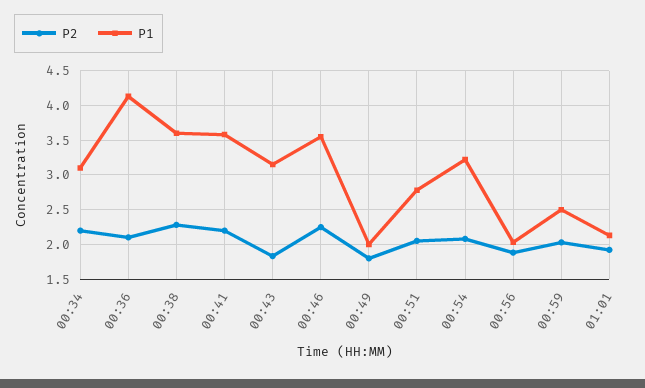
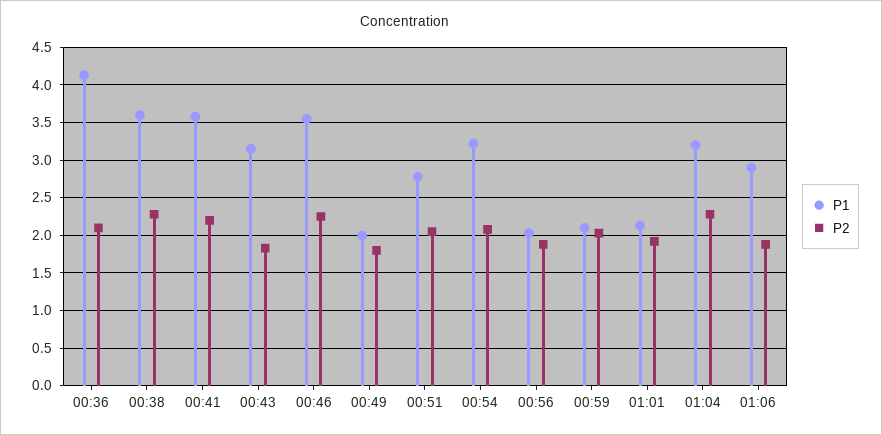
P2, 00:34: 2.2 -> none
P1, 00:34: 3.1 -> none
P1, 00:59: 2.5 -> 2.1
P1, 01:04: none -> 3.2
P2, 01:04: none -> 2.3
P1, 01:06: none -> 2.9
P2, 01:06: none -> 1.9

